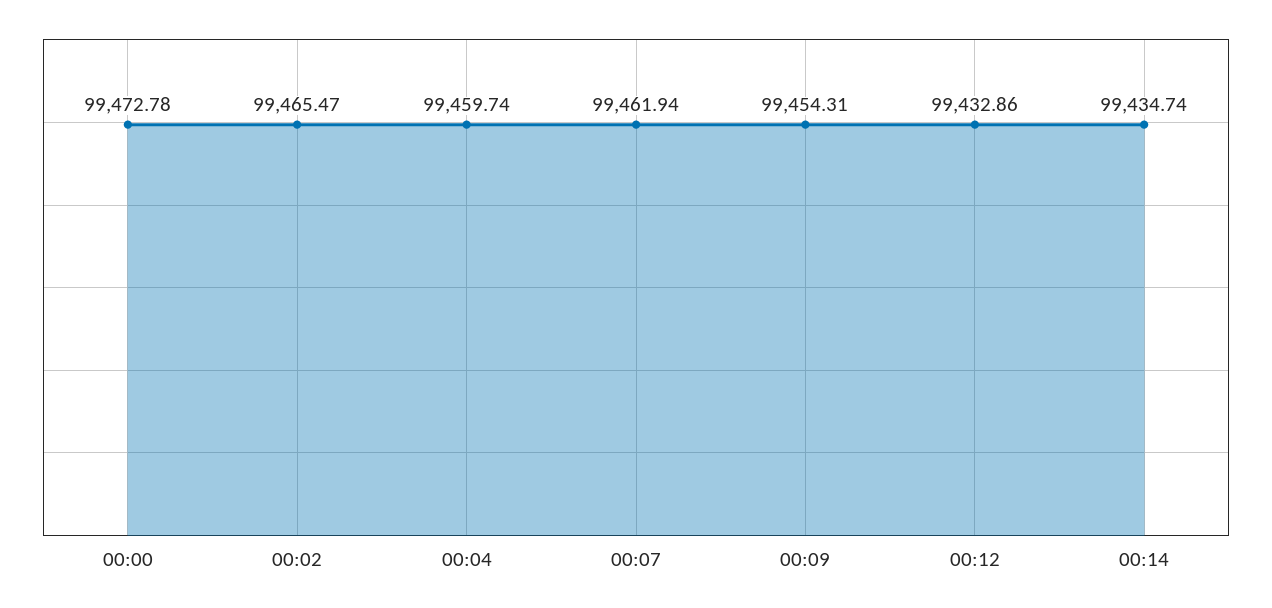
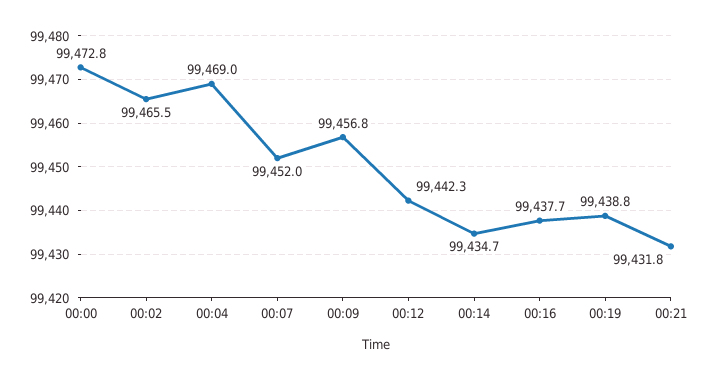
00:04: 99459.74 -> 99469
00:07: 99461.94 -> 99452
00:09: 99454.31 -> 99456.8
00:12: 99432.86 -> 99442.3
00:16: none -> 99437.7
00:19: none -> 99438.8
00:21: none -> 99431.8

